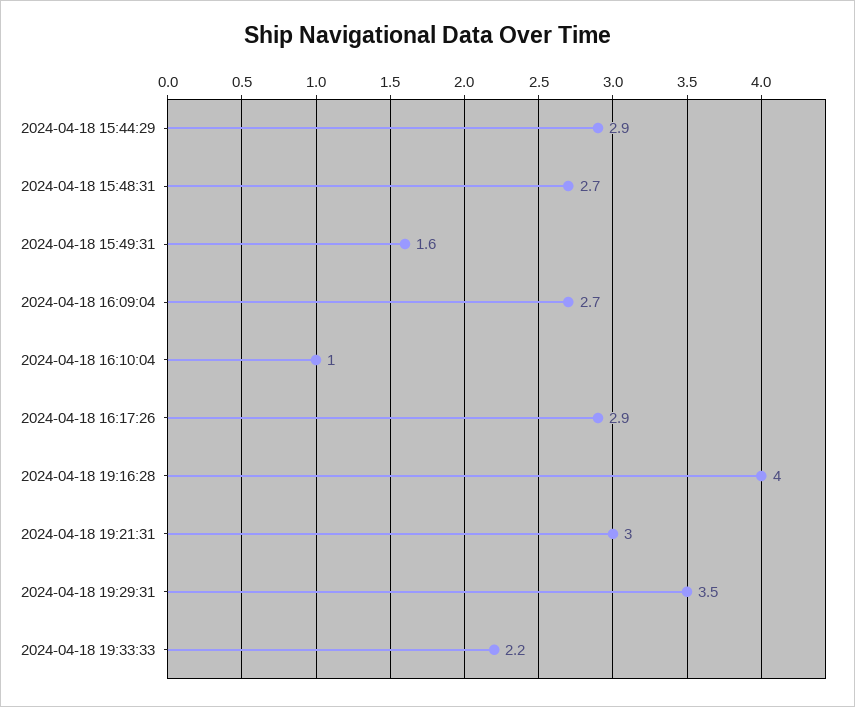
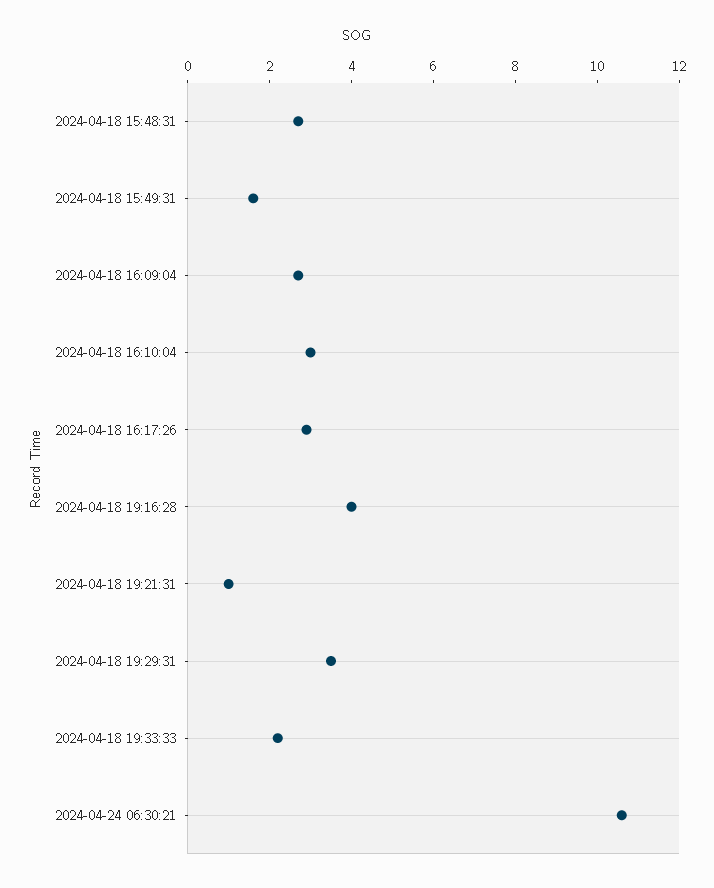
2024-04-18 15:44:29: 2.9 -> none
2024-04-18 16:10:04: 1 -> 3
2024-04-18 19:21:31: 3 -> 1
2024-04-24 06:30:21: none -> 10.5

